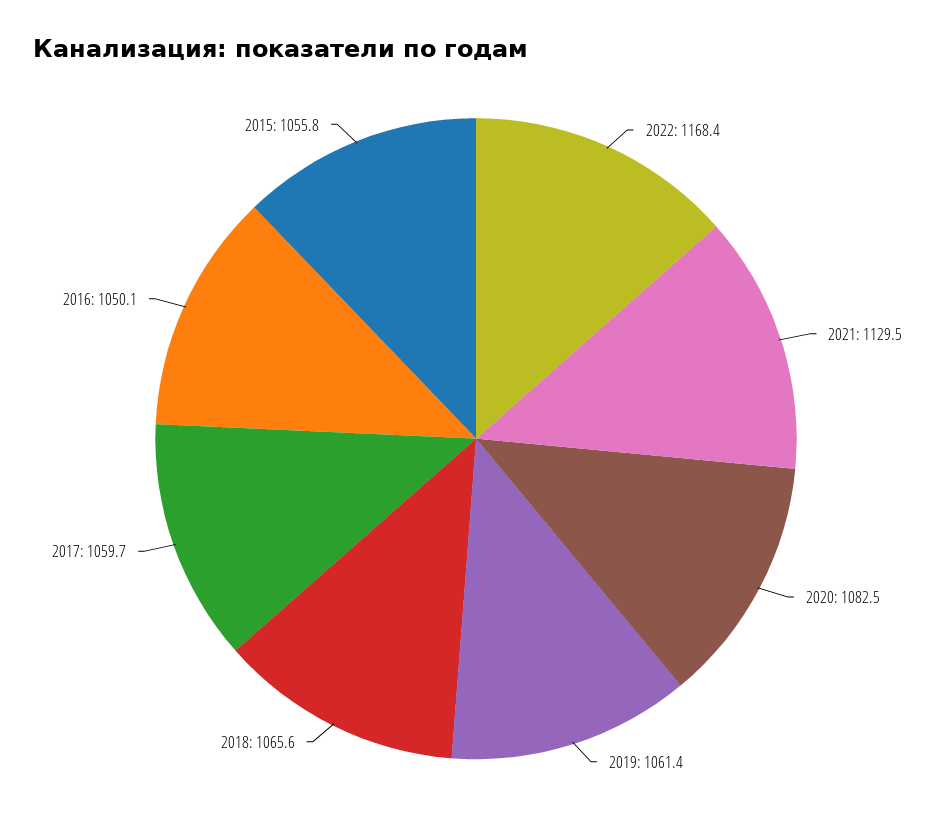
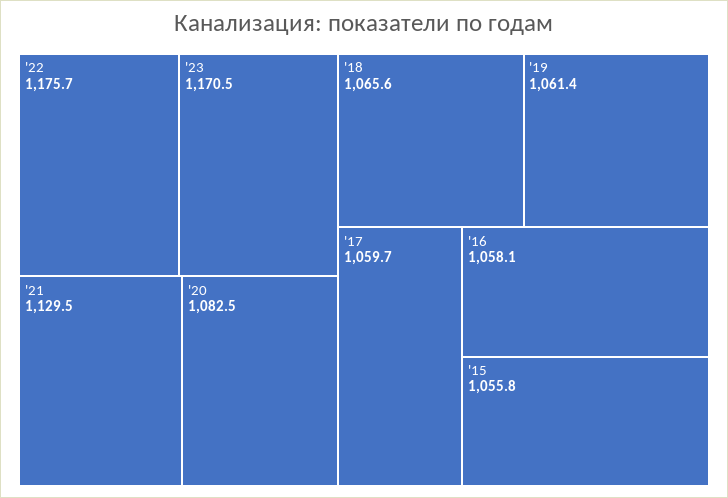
2022: 1168.4 -> 1175.7
2016: 1050.1 -> 1058.1
'23: none -> 1170.5

